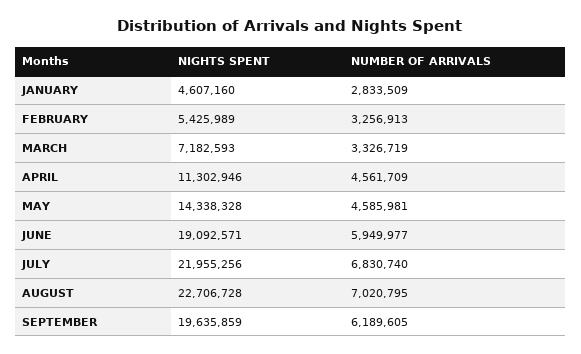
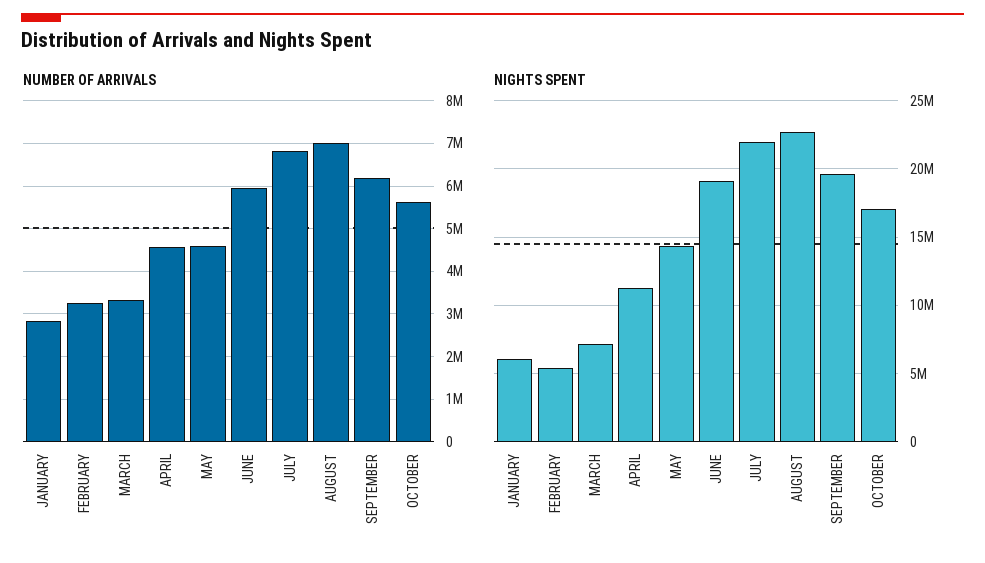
NIGHTS SPENT, JANUARY: 4607160 -> 6000000
NUMBER OF ARRIVALS, OCTOBER: none -> 5600000
NIGHTS SPENT, OCTOBER: none -> 17000000

